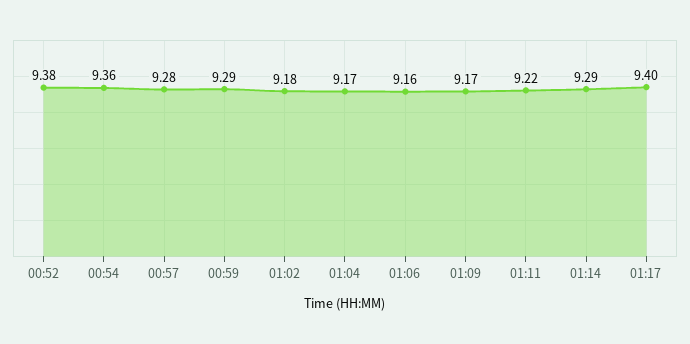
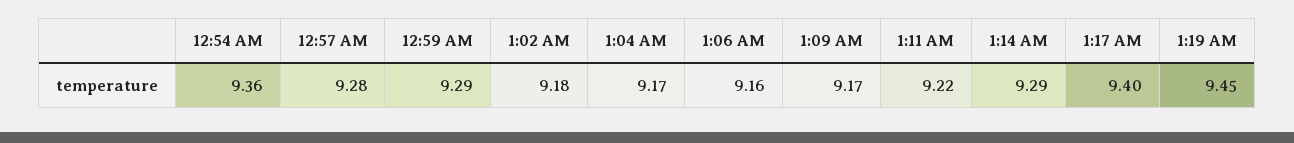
00:52: 9.38 -> none
1:19 AM: none -> 9.45

